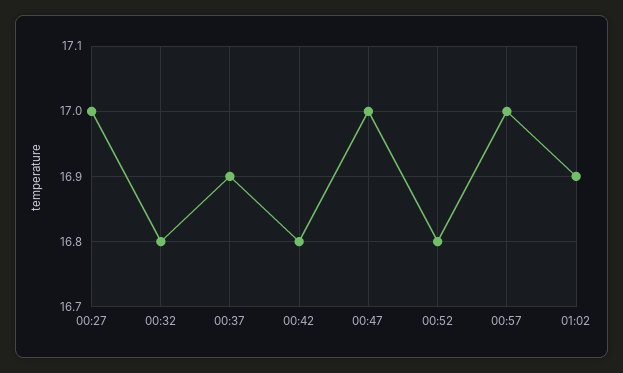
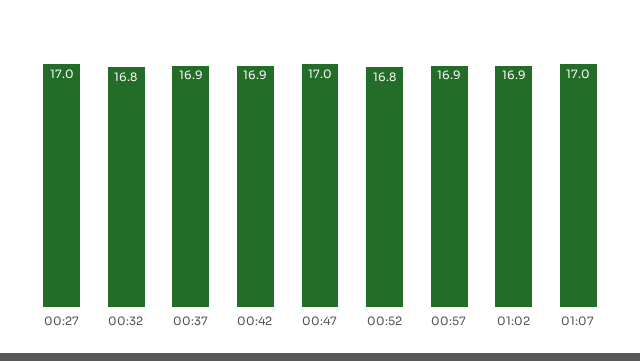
00:42: 16.8 -> 16.9
00:57: 17 -> 16.9
01:07: none -> 17

